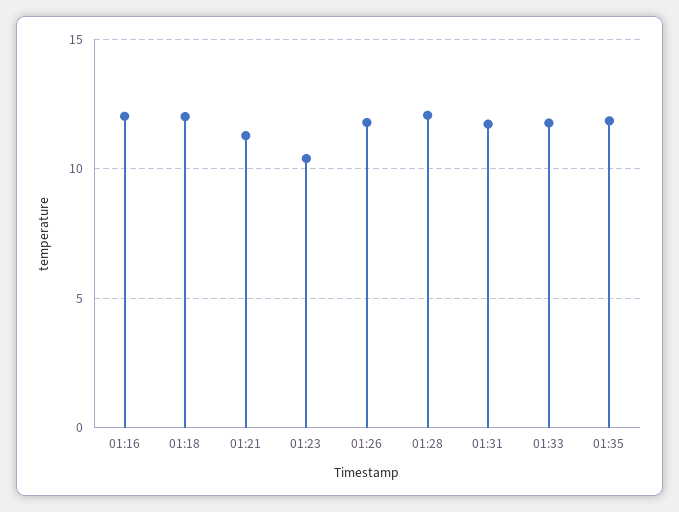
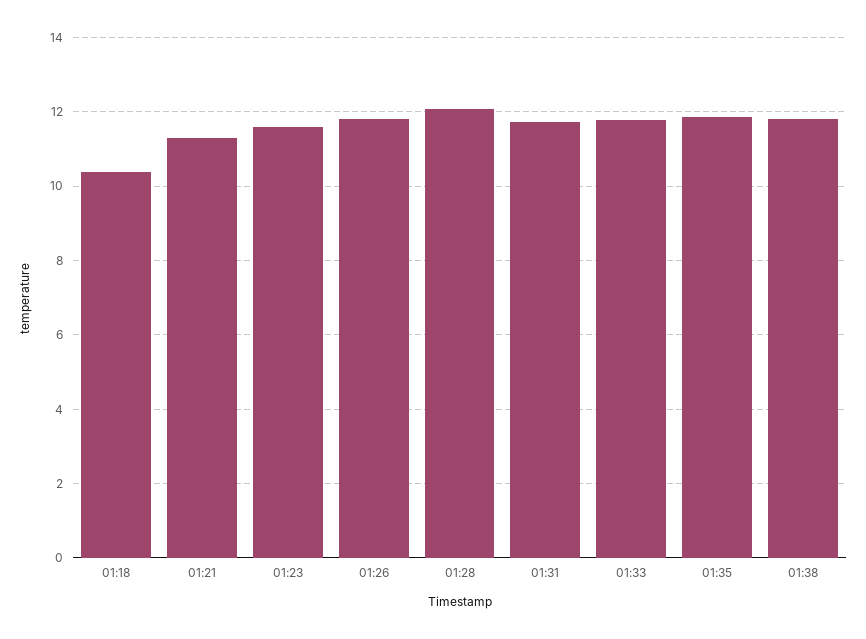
01:16: 12 -> none
01:18: 12 -> 10.4
01:23: 10.5 -> 11.6
01:38: none -> 11.8

